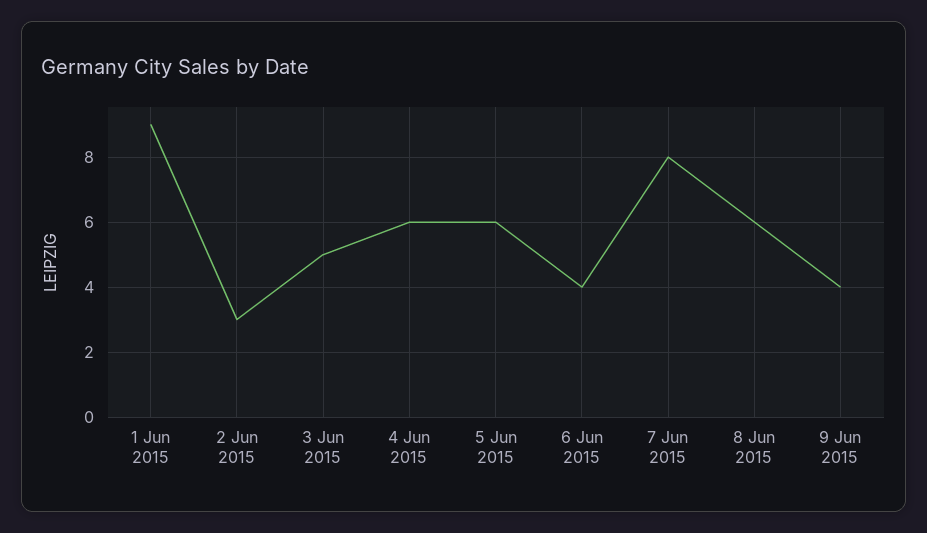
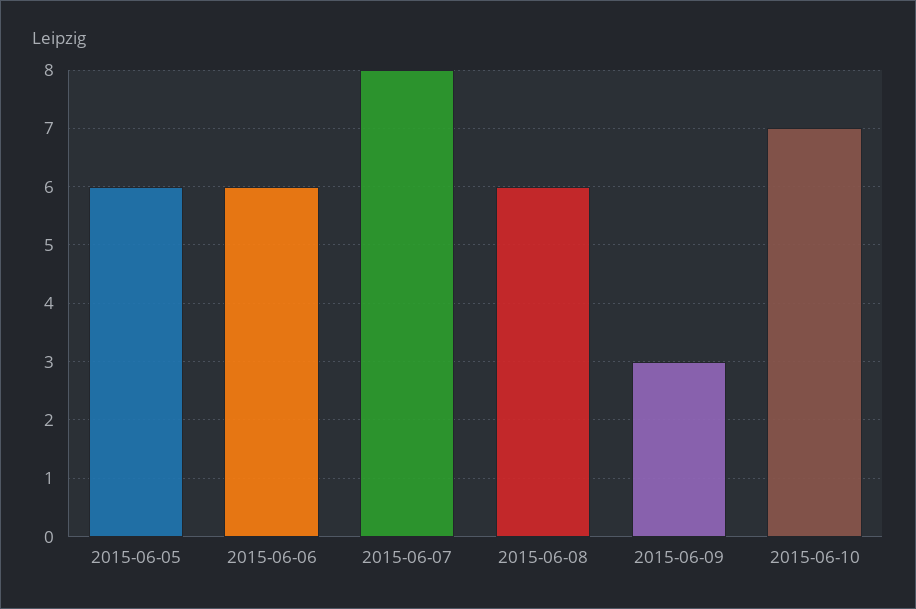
1 Jun 2015: 9 -> none
2 Jun 2015: 3 -> none
3 Jun 2015: 5 -> none
4 Jun 2015: 6 -> none
6 Jun 2015: 4 -> 6
9 Jun 2015: 4 -> 3
2015-06-10: none -> 7

